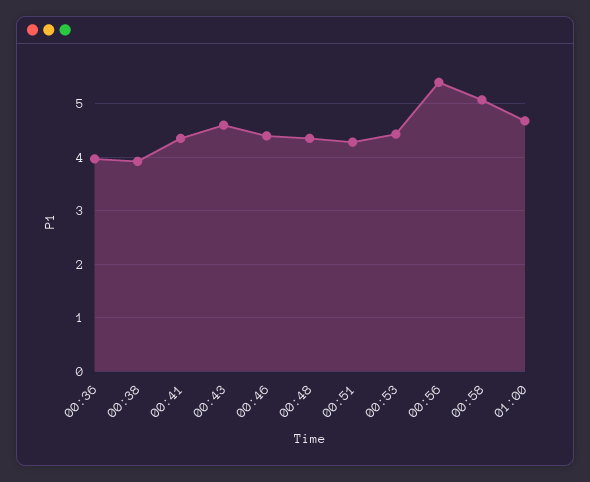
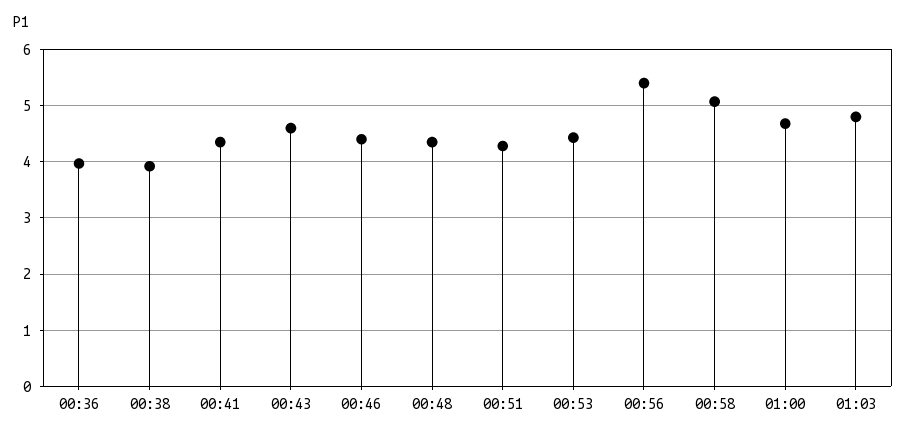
01:03: none -> 4.8

